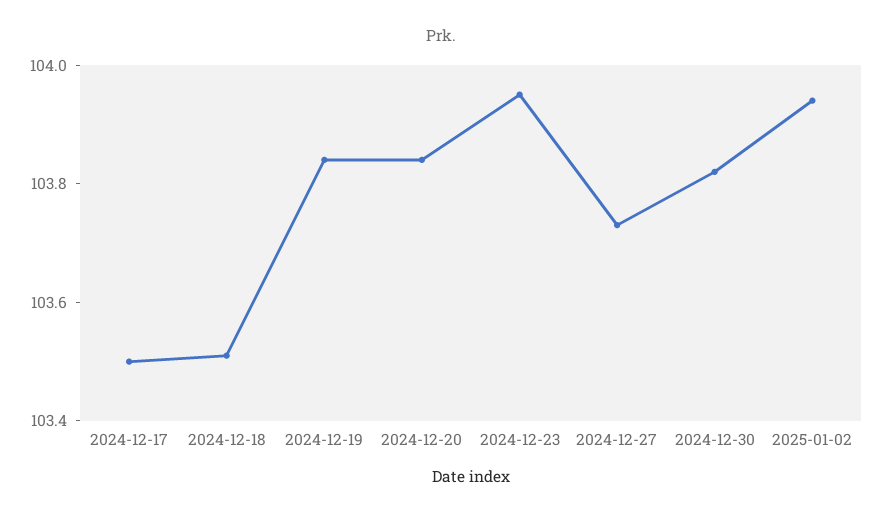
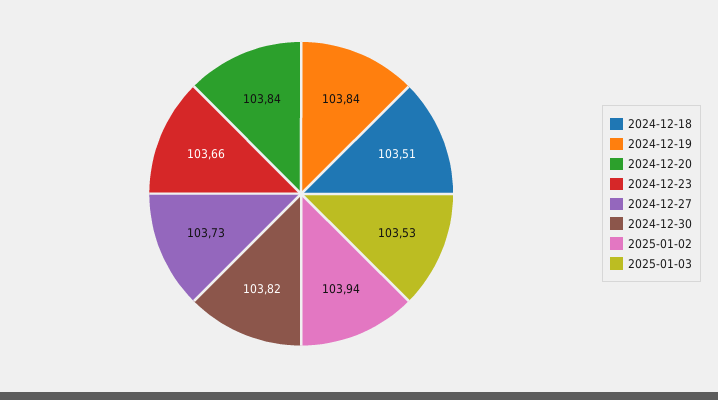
2024-12-17: 103.5 -> none
2024-12-23: 103.95 -> 103.66
2025-01-03: none -> 103.53

